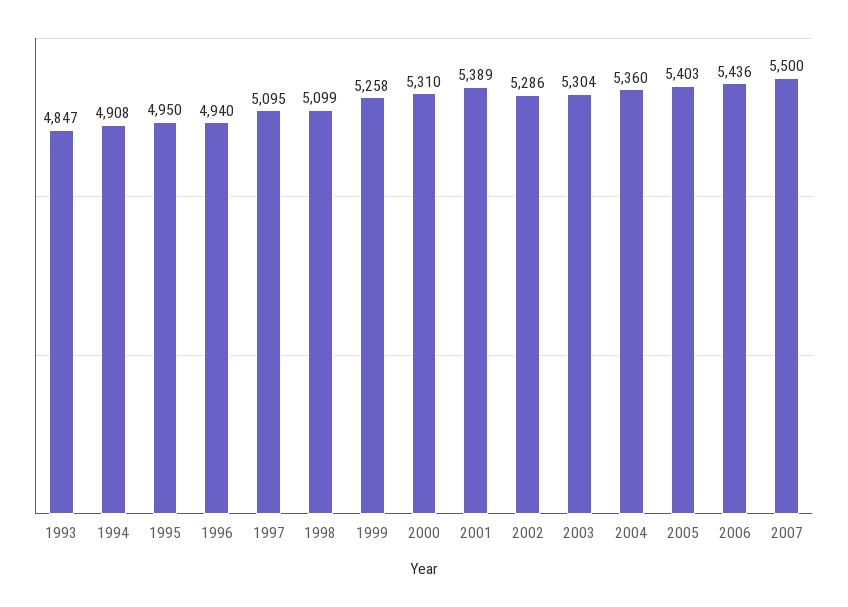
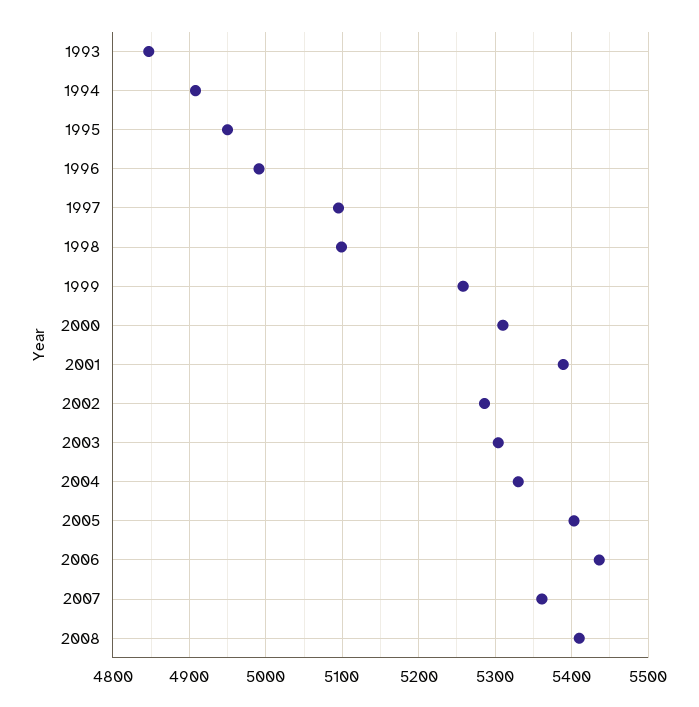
1996: 4940 -> 4990
2004: 5360 -> 5330
2007: 5500 -> 5360
2008: none -> 5410

